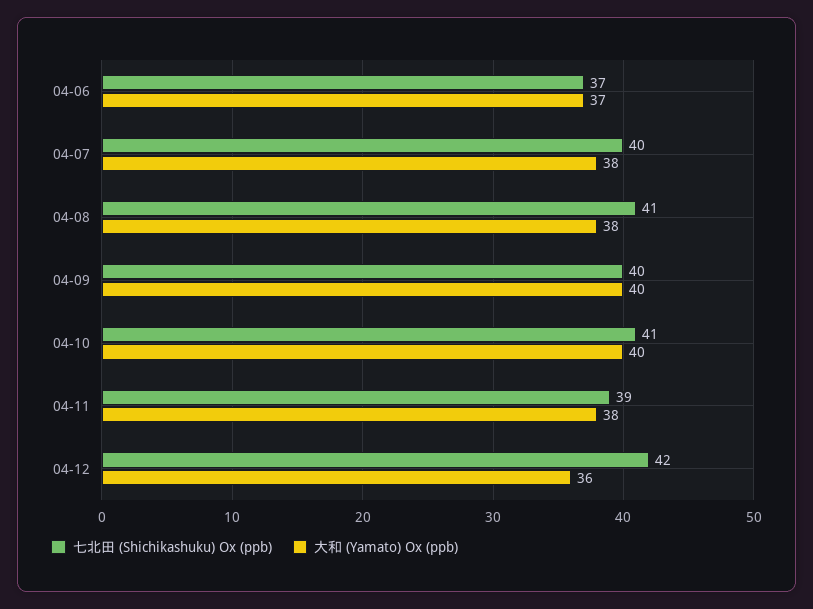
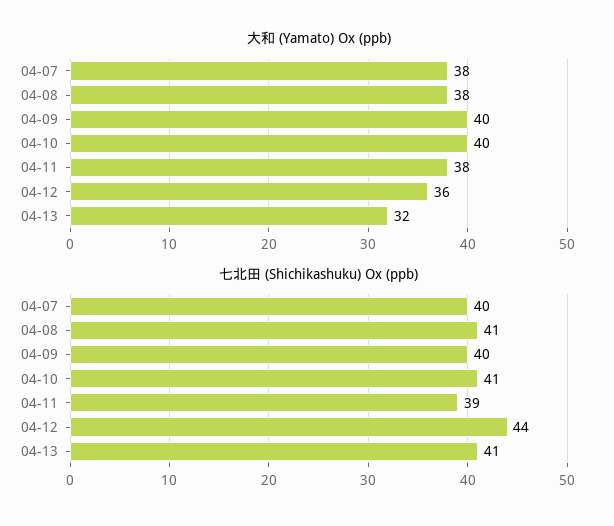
七北田 (Shichikashuku) Ox (ppb), 04-06: 37 -> none
大和 (Yamato) Ox (ppb), 04-06: 37 -> none
七北田 (Shichikashuku) Ox (ppb), 04-12: 42 -> 44
大和 (Yamato) Ox (ppb), 04-13: none -> 32
七北田 (Shichikashuku) Ox (ppb), 04-13: none -> 41

